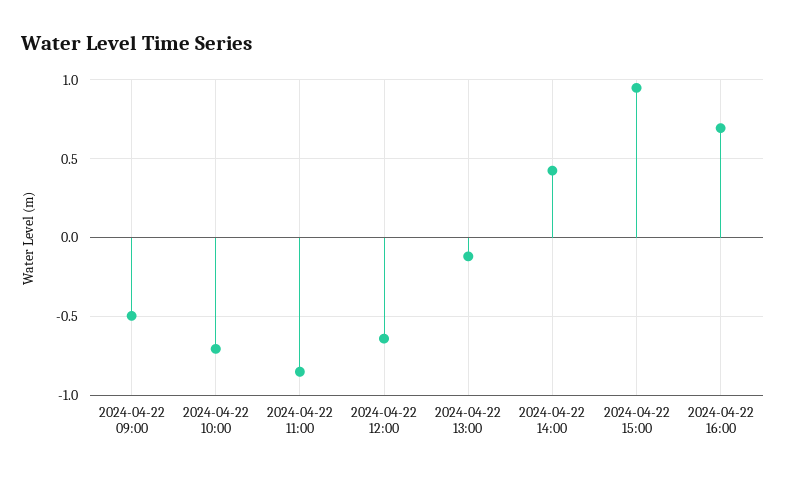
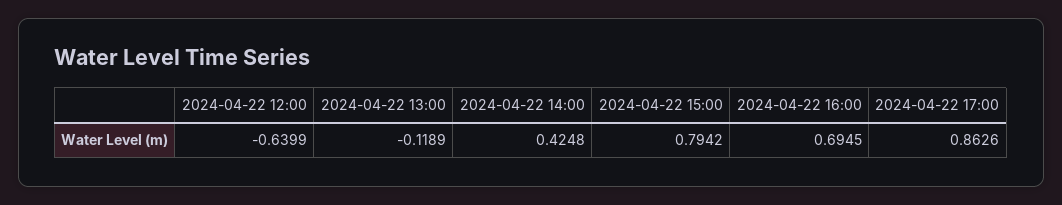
2024-04-22 09:00: -0.5 -> none
2024-04-22 10:00: -0.7 -> none
2024-04-22 11:00: -0.85 -> none
2024-04-22 15:00: 0.95 -> 0.7942
2024-04-22 17:00: none -> 0.8626

